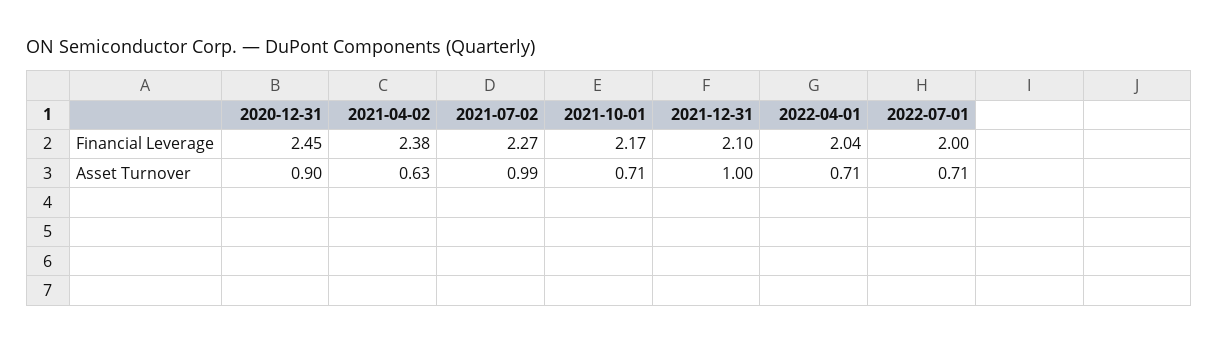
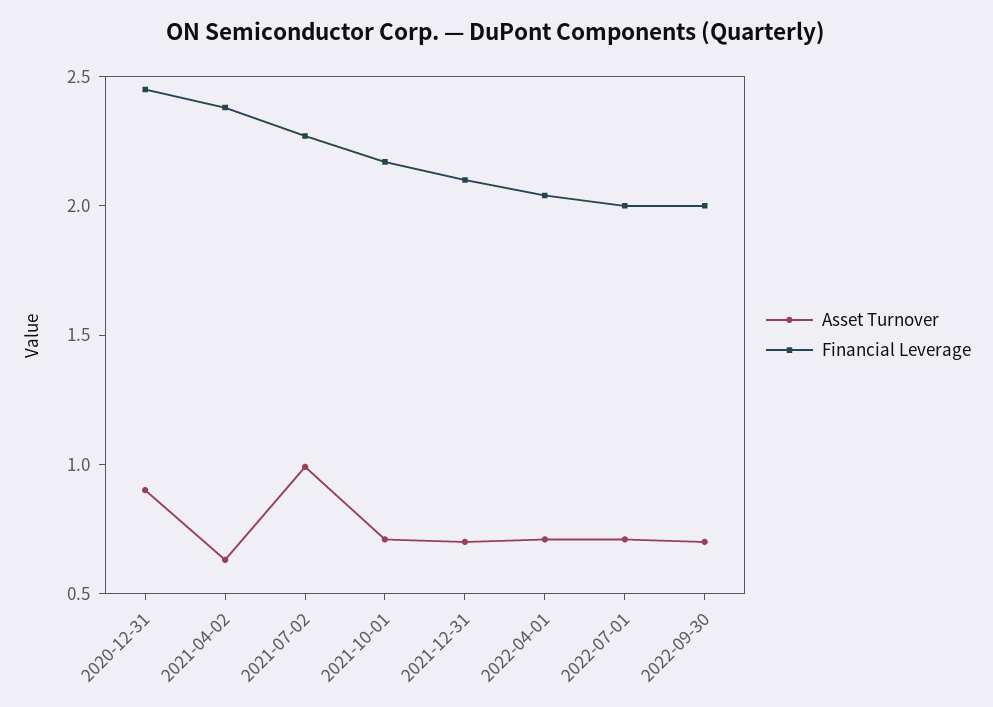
Asset Turnover, 2021-12-31: 1 -> 0.7
Asset Turnover, 2022-09-30: none -> 0.7
Financial Leverage, 2022-09-30: none -> 2

